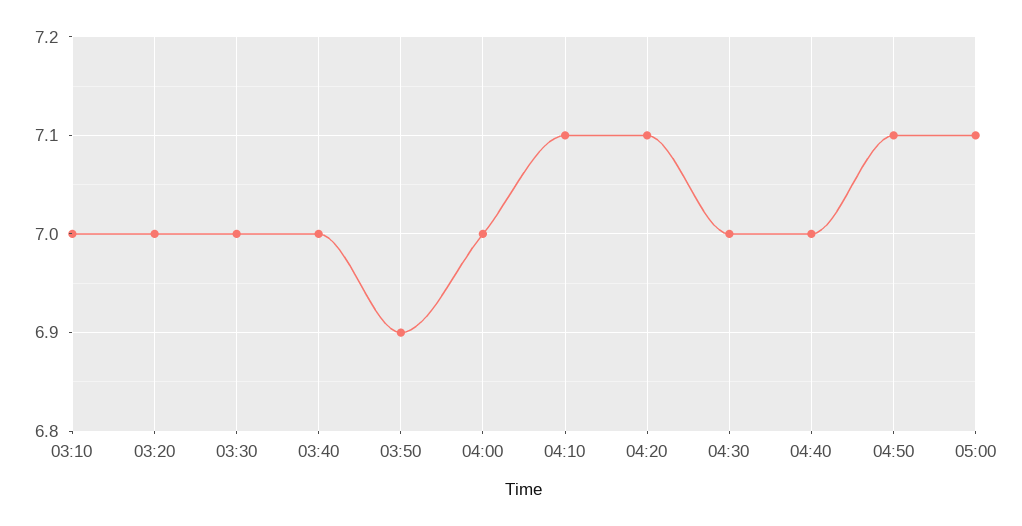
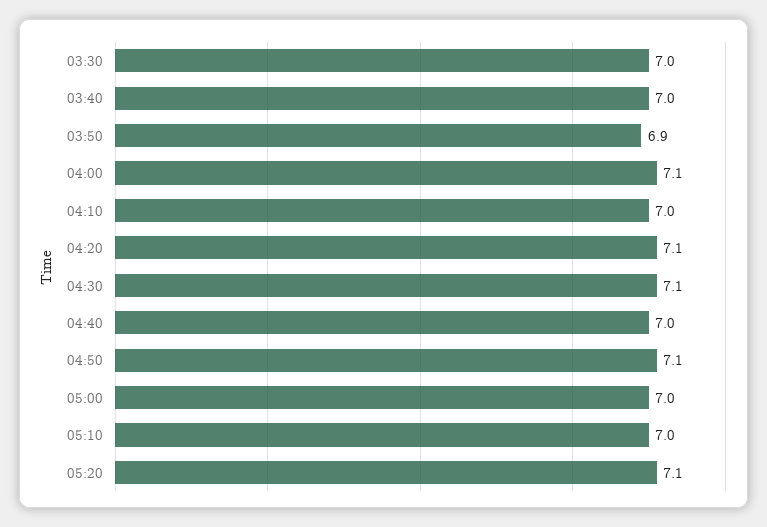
03:10: 7 -> none
03:20: 7 -> none
04:00: 7 -> 7.1
04:10: 7.1 -> 7
04:30: 7 -> 7.1
05:00: 7.1 -> 7
05:10: none -> 7
05:20: none -> 7.1

